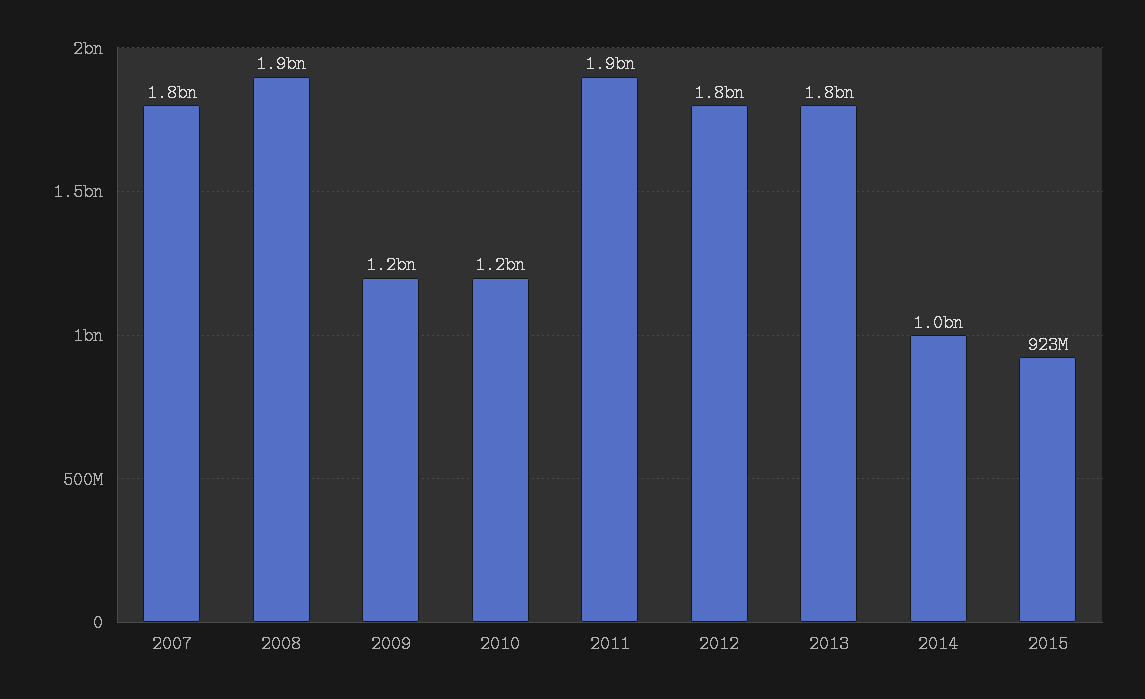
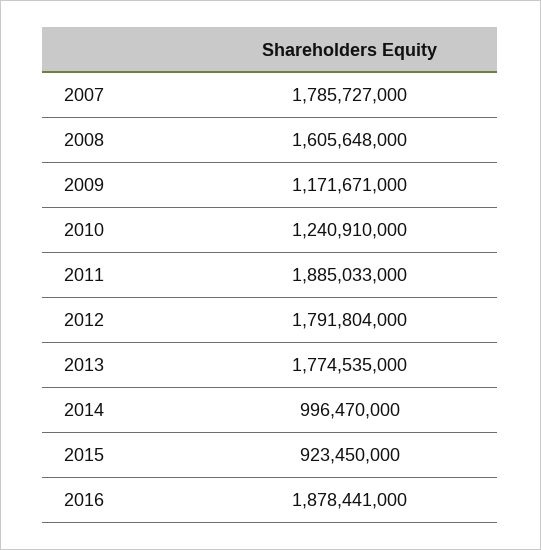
2008: 1900000000 -> 1605648000
2016: none -> 1878441000

